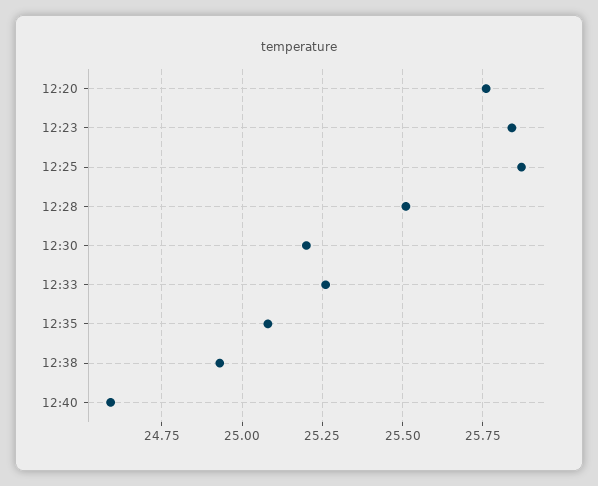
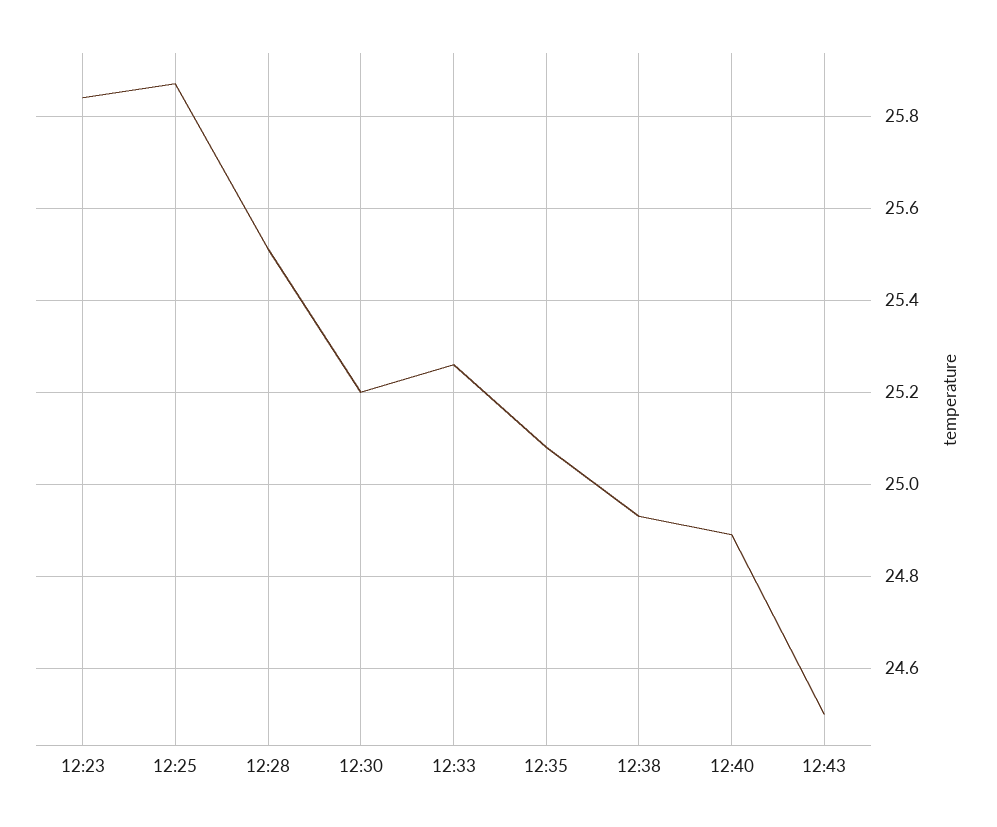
12:20: 25.75 -> none
12:40: 24.6 -> 24.9
12:43: none -> 24.5

